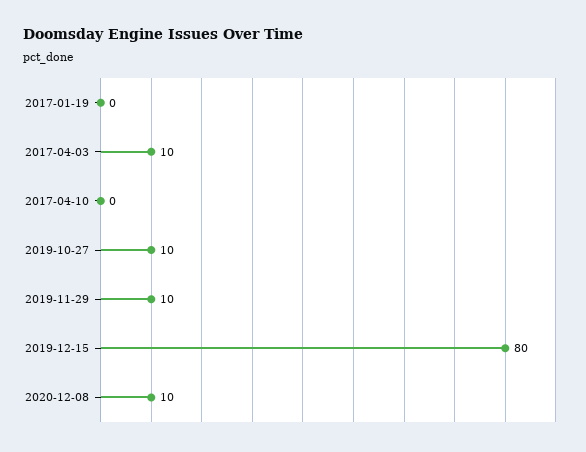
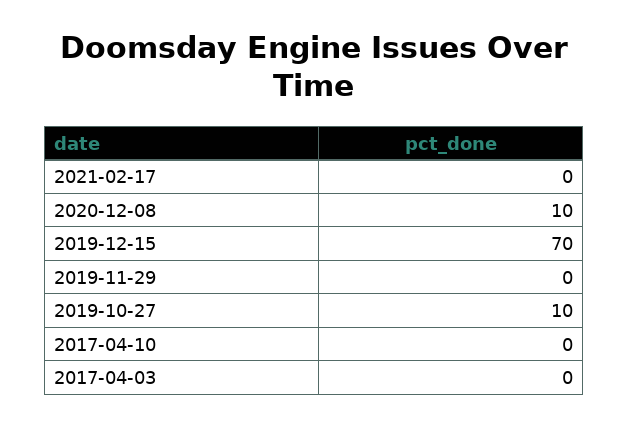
2017-01-19: 0 -> none
2017-04-03: 10 -> 0
2019-11-29: 10 -> 0
2019-12-15: 80 -> 70
2021-02-17: none -> 0

